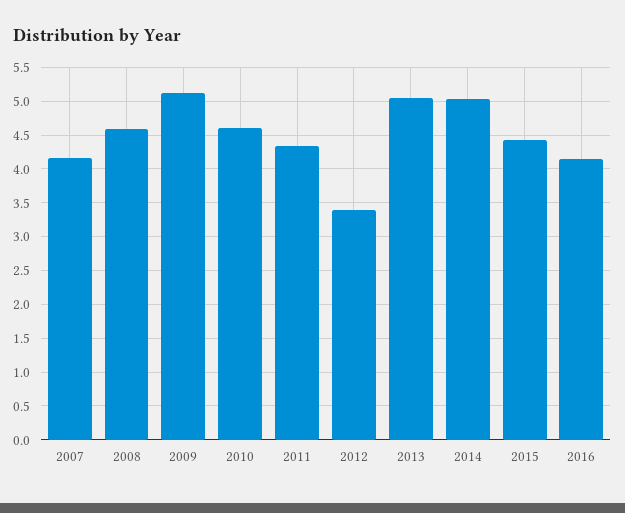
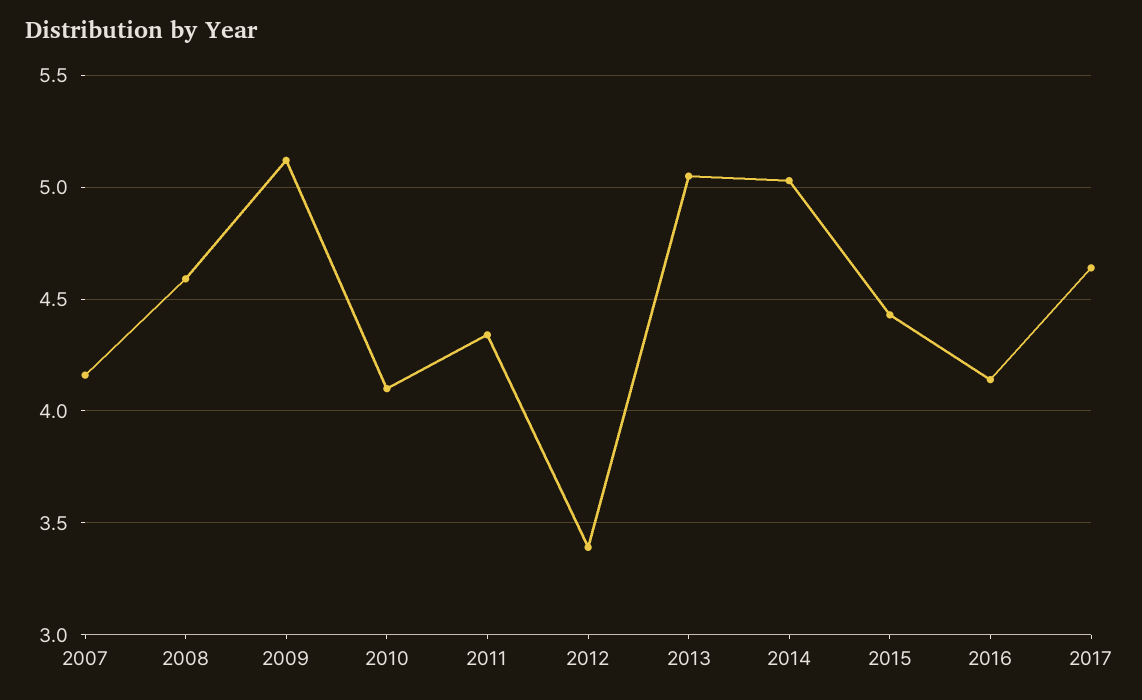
2010: 4.6 -> 4.1
2017: none -> 4.65

